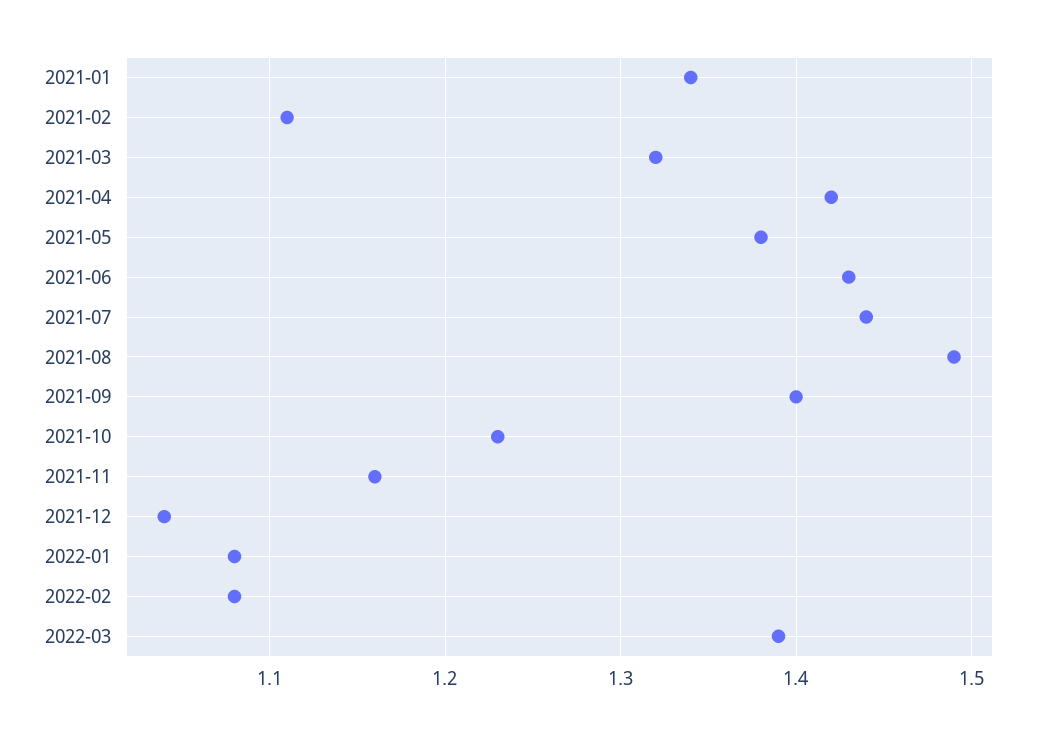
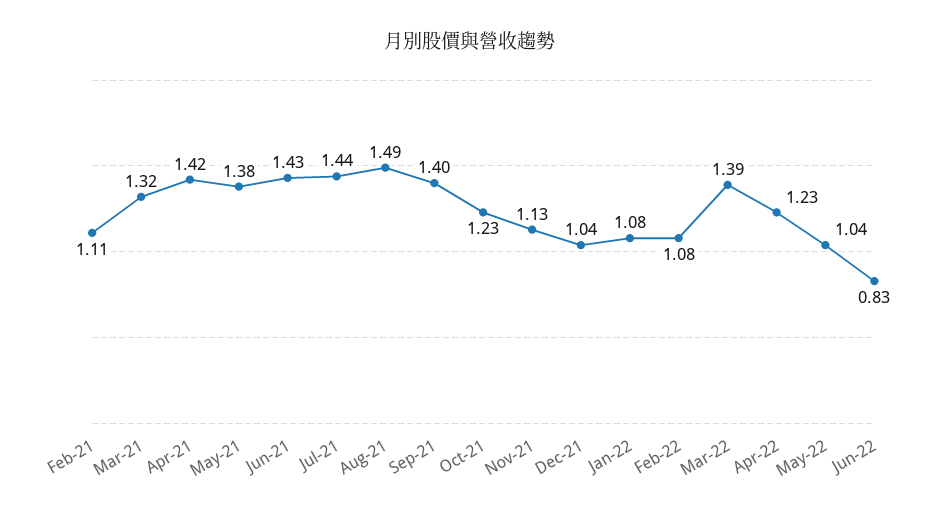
2021-01: 1.34 -> none
2021-11: 1.16 -> 1.13
Apr-22: none -> 1.23
May-22: none -> 1.04
Jun-22: none -> 0.83

